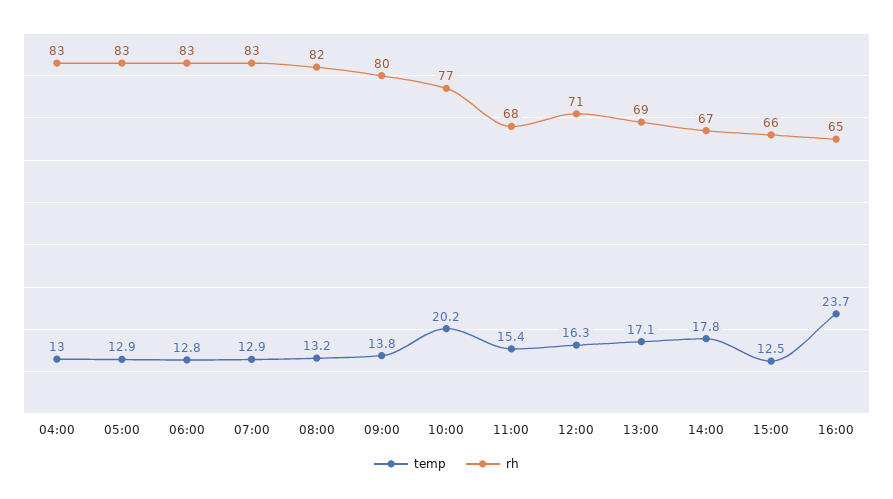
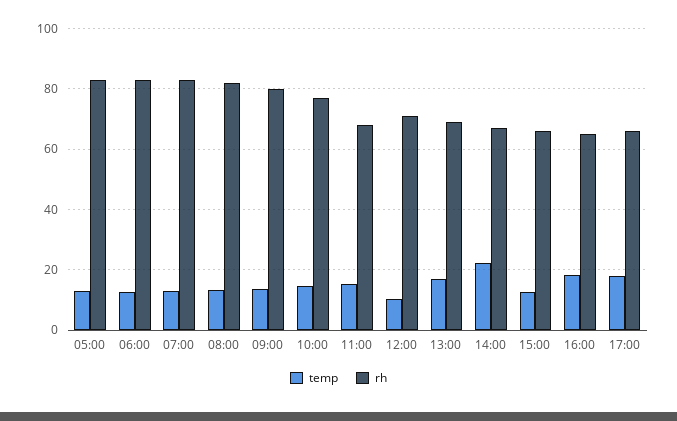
temp, 04:00: 13 -> none
rh, 04:00: 83 -> none
temp, 10:00: 20.2 -> 14
temp, 12:00: 16.3 -> 10
temp, 14:00: 17.8 -> 22
temp, 16:00: 23.7 -> 18
temp, 17:00: none -> 18
rh, 17:00: none -> 66

